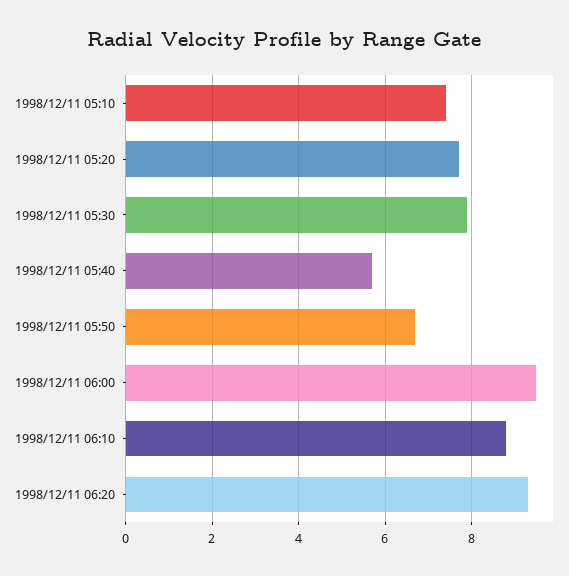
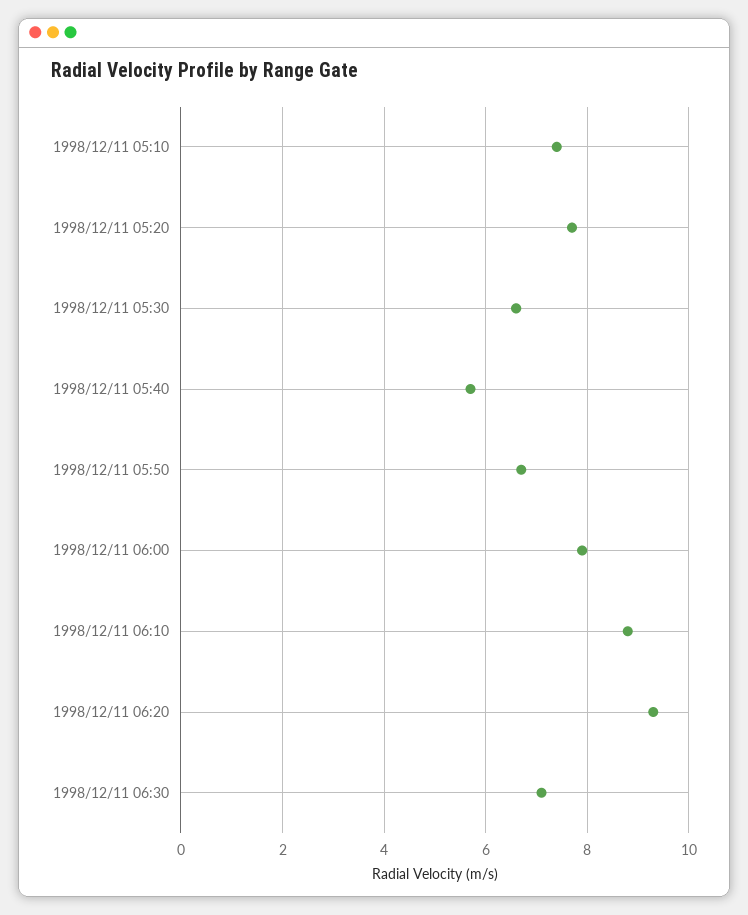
1998/12/11 05:30: 8 -> 6.5
1998/12/11 06:00: 9.5 -> 8
1998/12/11 06:30: none -> 7

